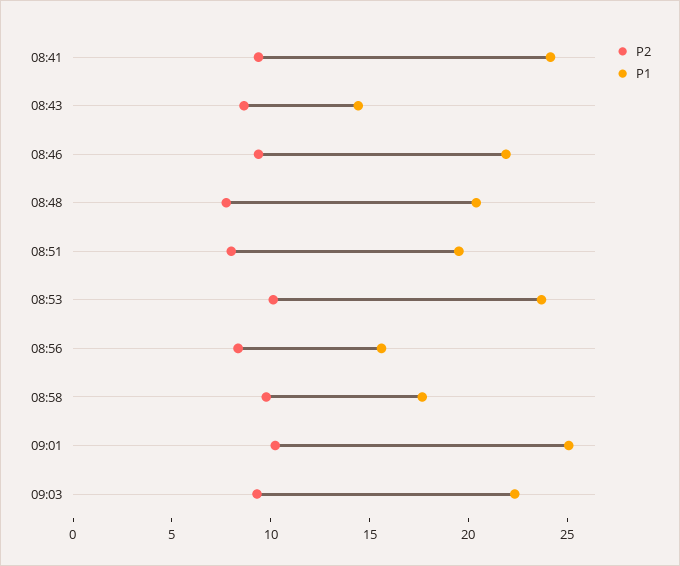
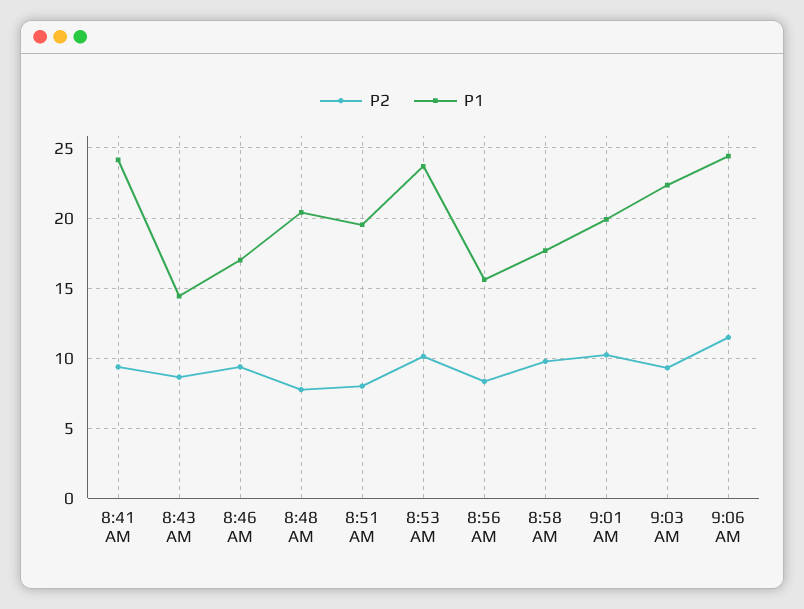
P1, 08:46: 22 -> 17
P1, 09:01: 25 -> 20
P2, 9:06 AM: none -> 11.5
P1, 9:06 AM: none -> 24.5

